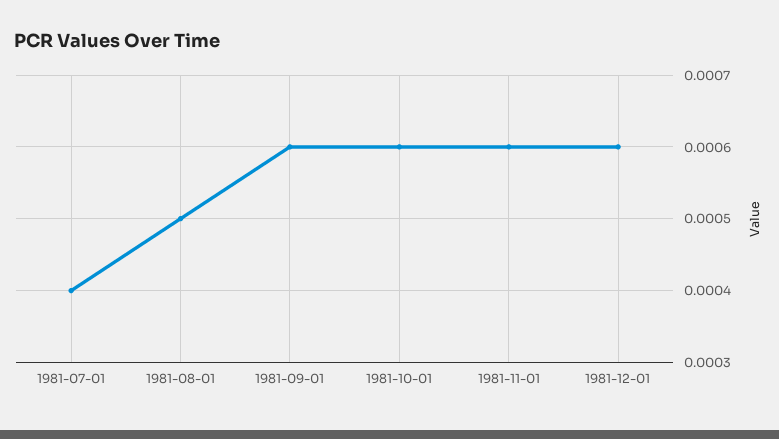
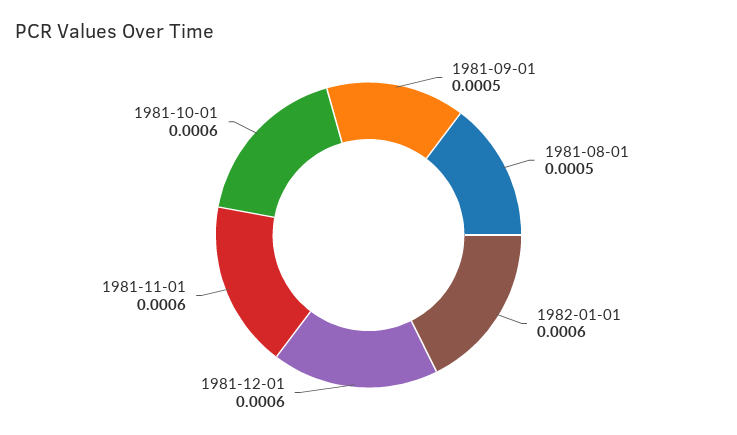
1981-07-01: 0.0004 -> none
1981-09-01: 0.0006 -> 0.0005
1982-01-01: none -> 0.0006

